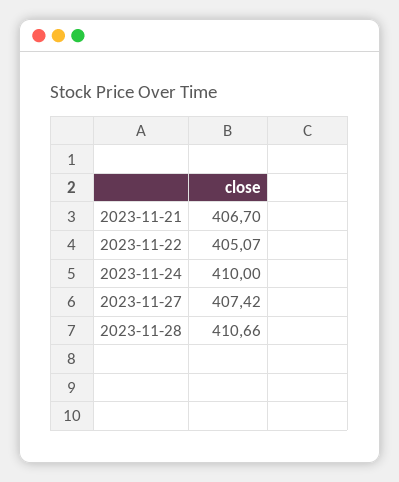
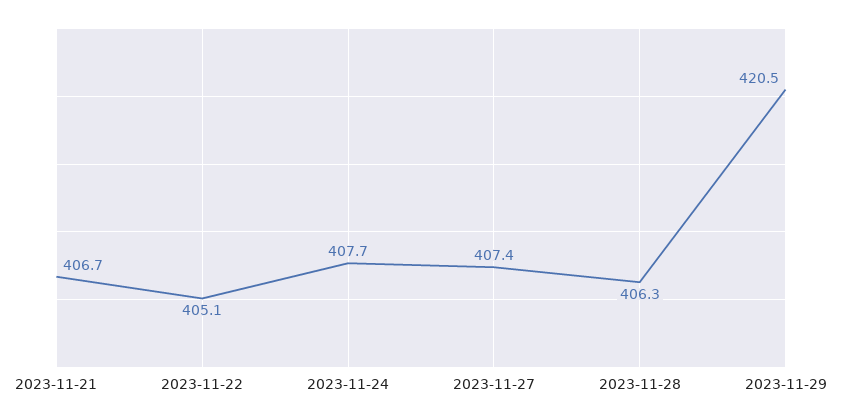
2023-11-24: 410 -> 407.7
2023-11-28: 410.66 -> 406.3
2023-11-29: none -> 420.5

